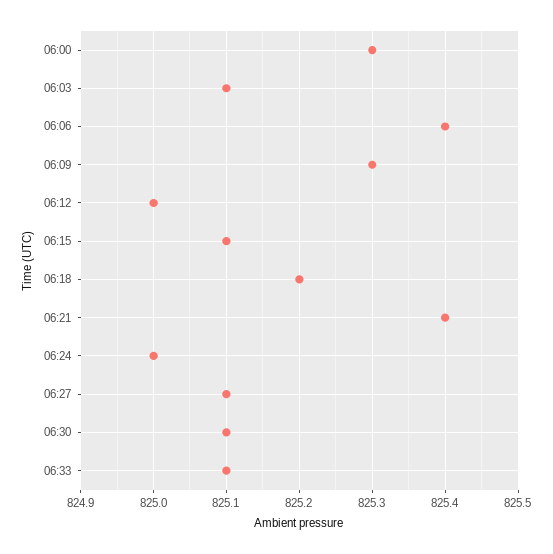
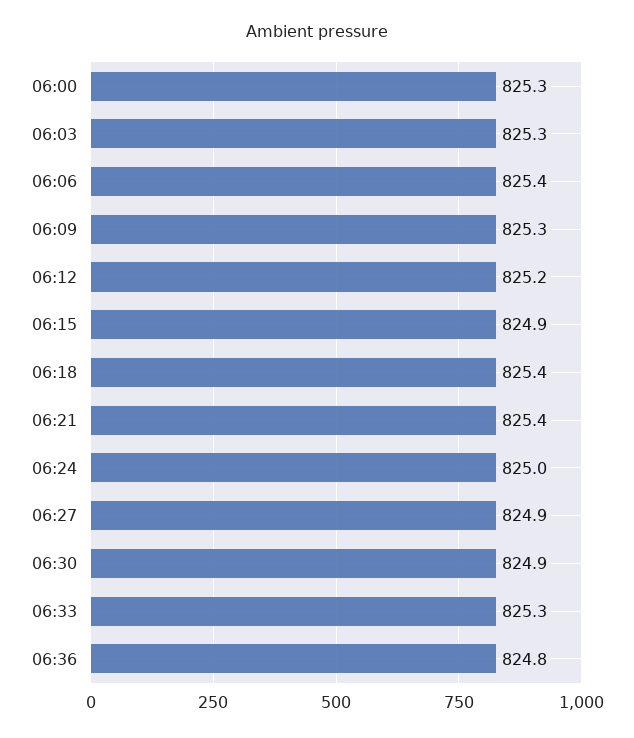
06:03: 825.1 -> 825.3
06:12: 825 -> 825.2
06:15: 825.1 -> 824.9
06:18: 825.2 -> 825.4
06:27: 825.1 -> 824.9
06:30: 825.1 -> 824.9
06:33: 825.1 -> 825.3
06:36: none -> 824.8

